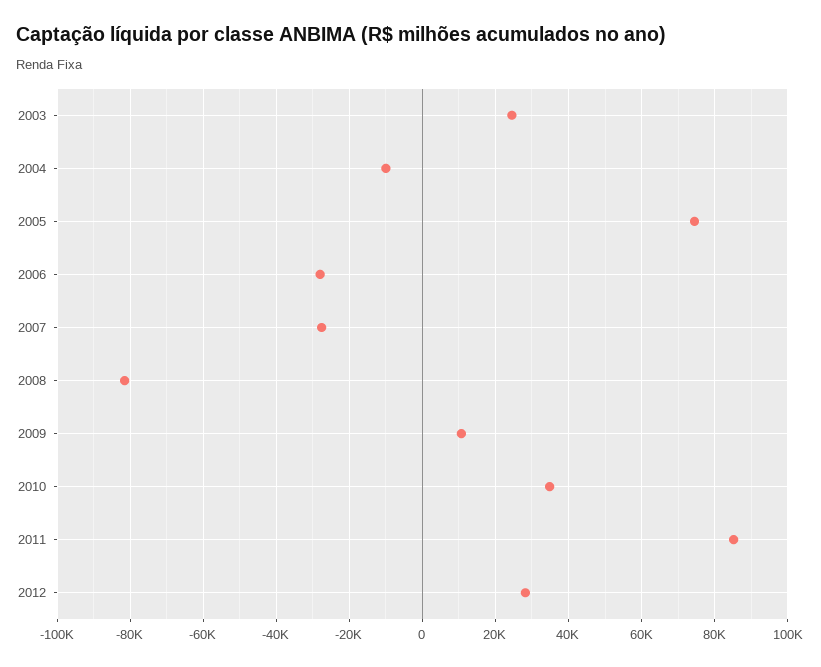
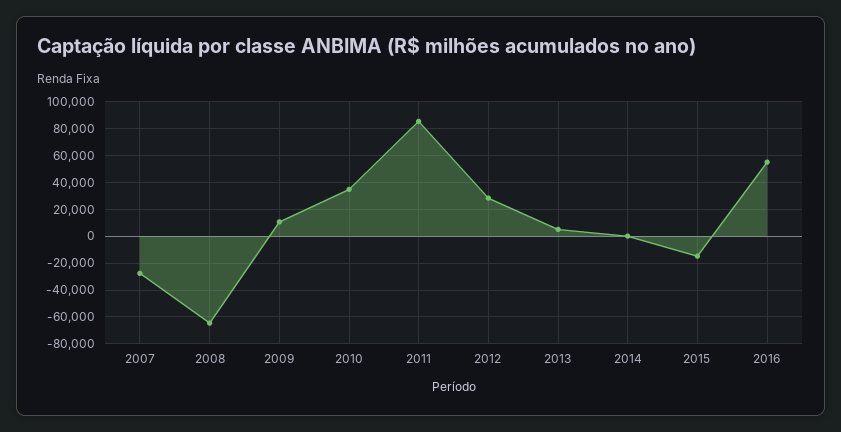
2003: 24000 -> none
2004: -10000 -> none
2005: 74000 -> none
2006: -28000 -> none
2008: -82000 -> -65000
2013: none -> 5000
2014: none -> 0
2015: none -> -15000
2016: none -> 55000

